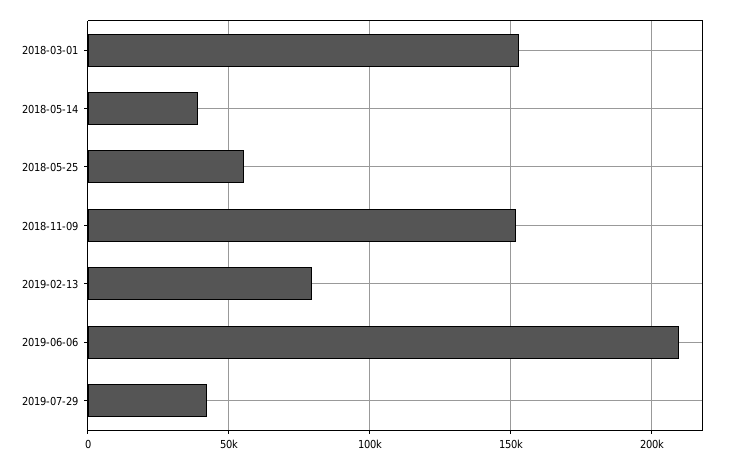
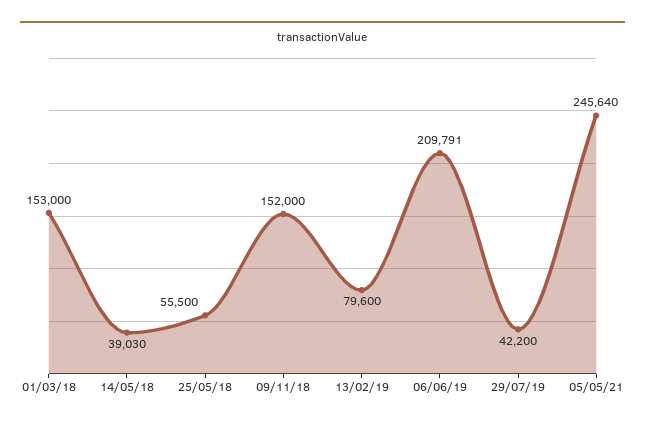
05/05/21: none -> 245640

